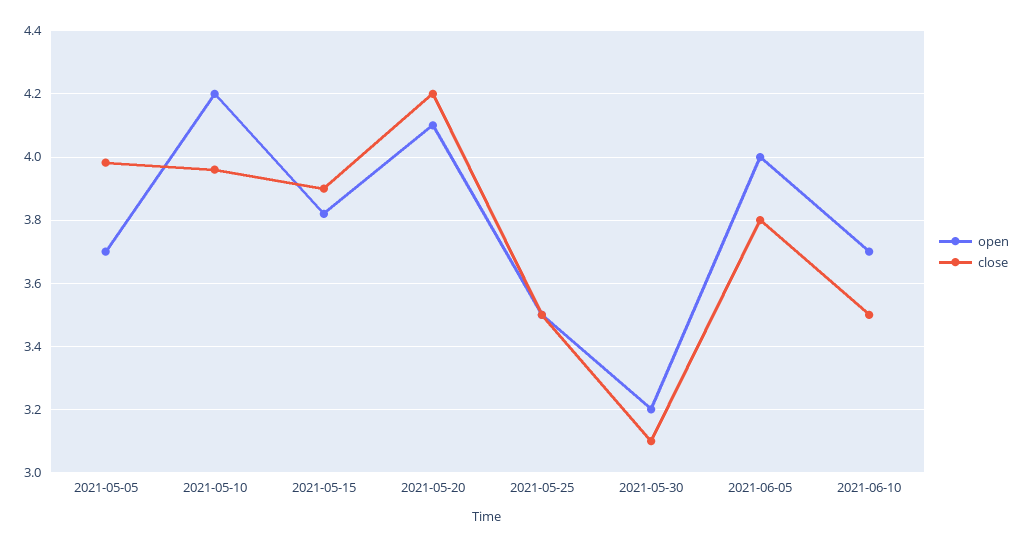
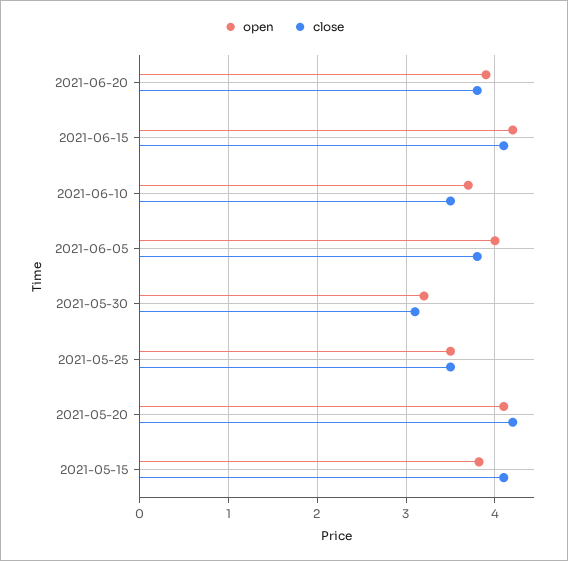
open, 2021-05-05: 3.7 -> none
close, 2021-05-05: 3.98 -> none
open, 2021-05-10: 4.2 -> none
close, 2021-05-10: 3.96 -> none
close, 2021-05-15: 3.9 -> 4.1
open, 2021-06-20: none -> 3.9
close, 2021-06-20: none -> 3.8
open, 2021-06-15: none -> 4.2
close, 2021-06-15: none -> 4.1

